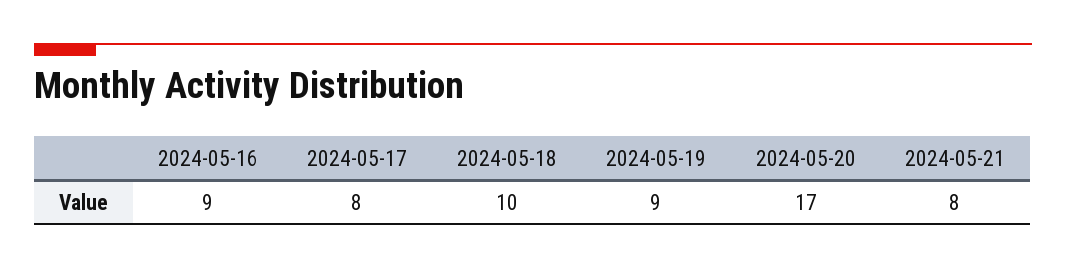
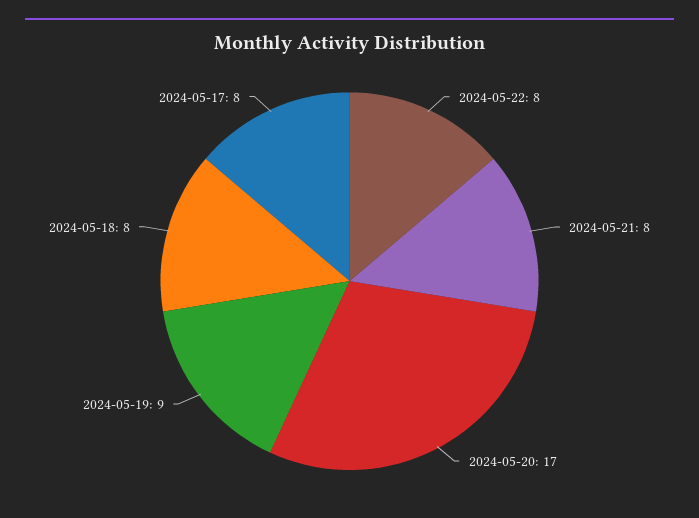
2024-05-16: 9 -> none
2024-05-18: 10 -> 8
2024-05-22: none -> 8

